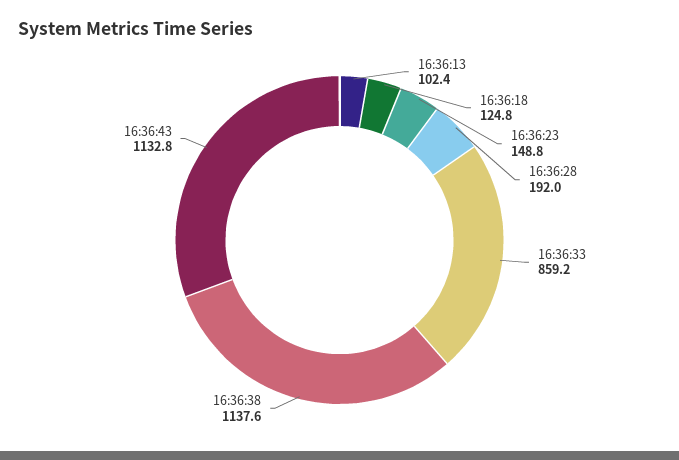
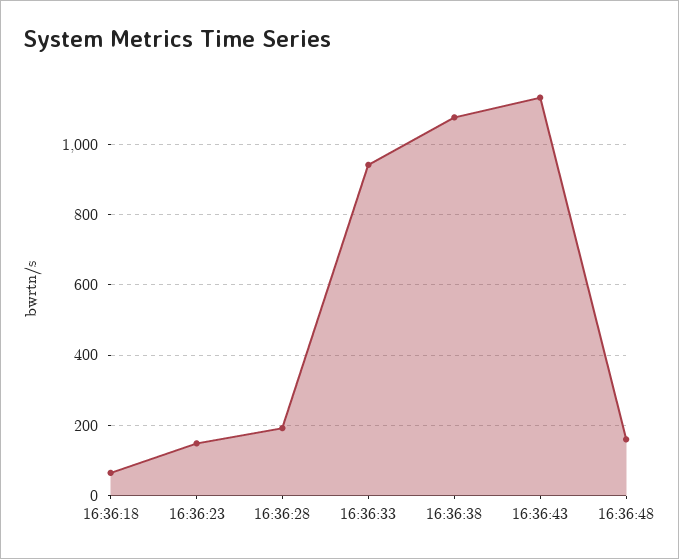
16:36:13: 102.4 -> none
16:36:18: 124.8 -> 60
16:36:33: 859.2 -> 940
16:36:38: 1137.6 -> 1080
16:36:48: none -> 160

